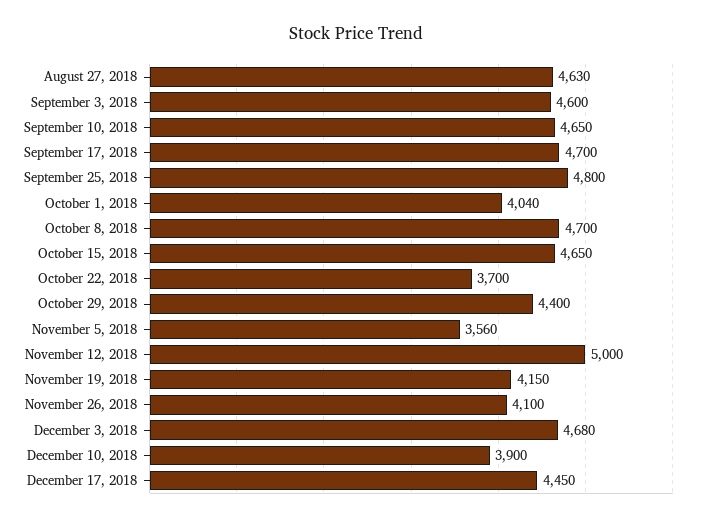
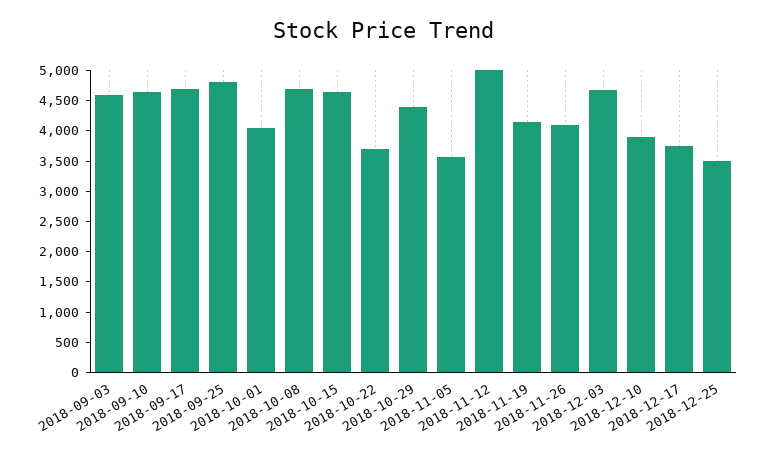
August 27, 2018: 4630 -> none
December 17, 2018: 4450 -> 3750
2018-12-25: none -> 3500

